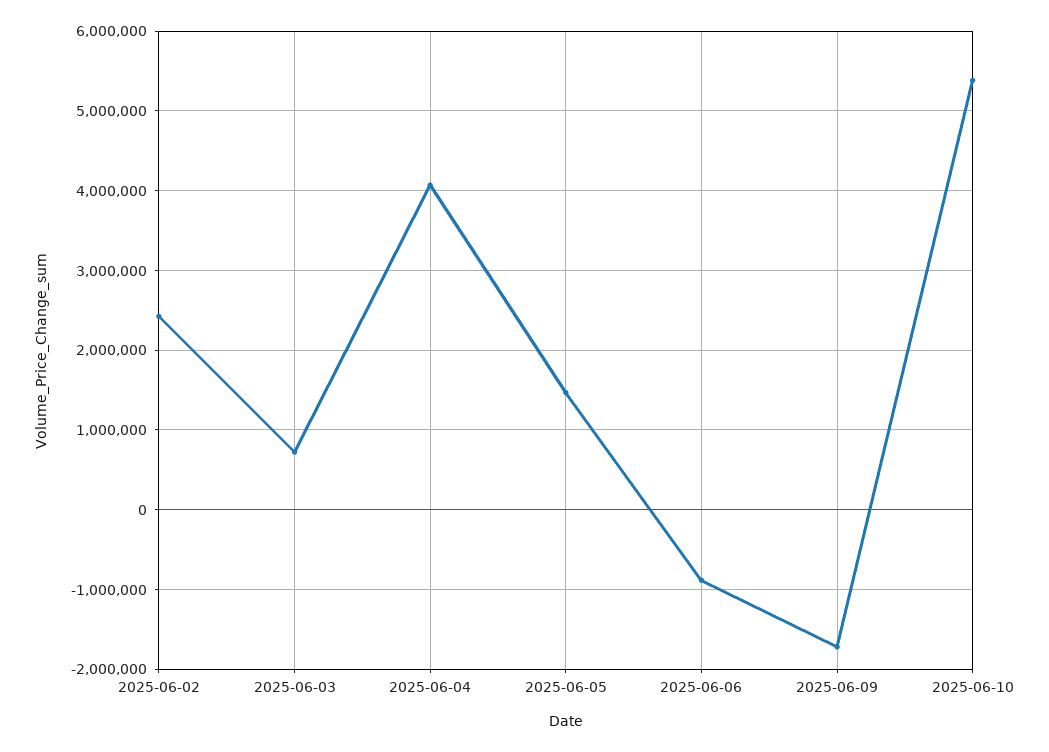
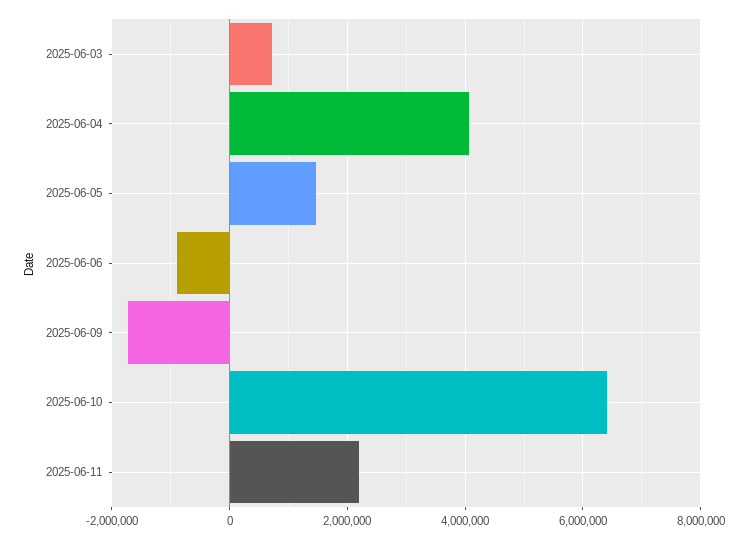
2025-06-02: 2400000 -> none
2025-06-10: 5400000 -> 6400000
2025-06-11: none -> 2200000

